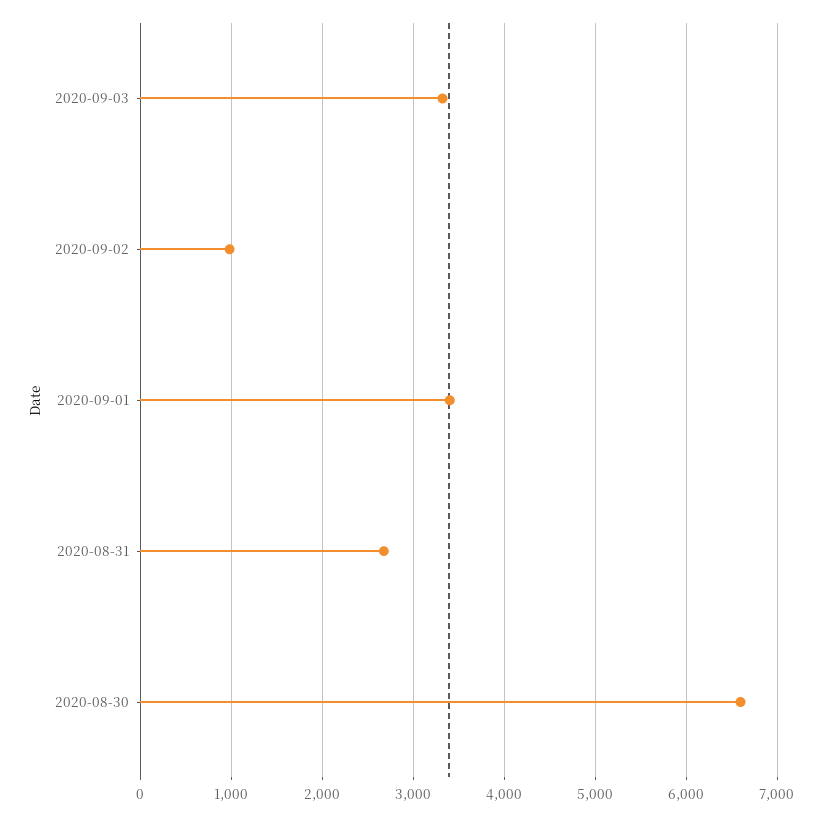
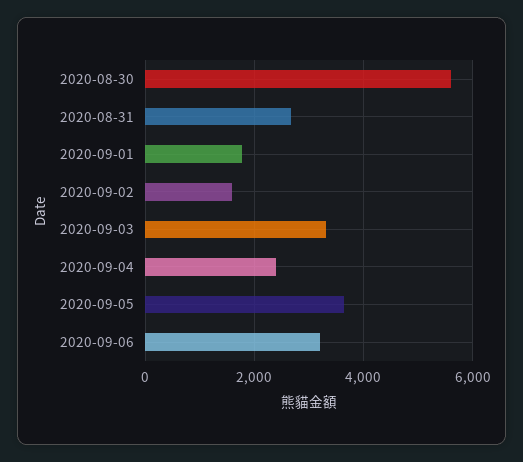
2020-09-02: 1000 -> 1600
2020-09-01: 3400 -> 1800
2020-08-30: 6600 -> 5600
2020-09-04: none -> 2400
2020-09-05: none -> 3600
2020-09-06: none -> 3200

